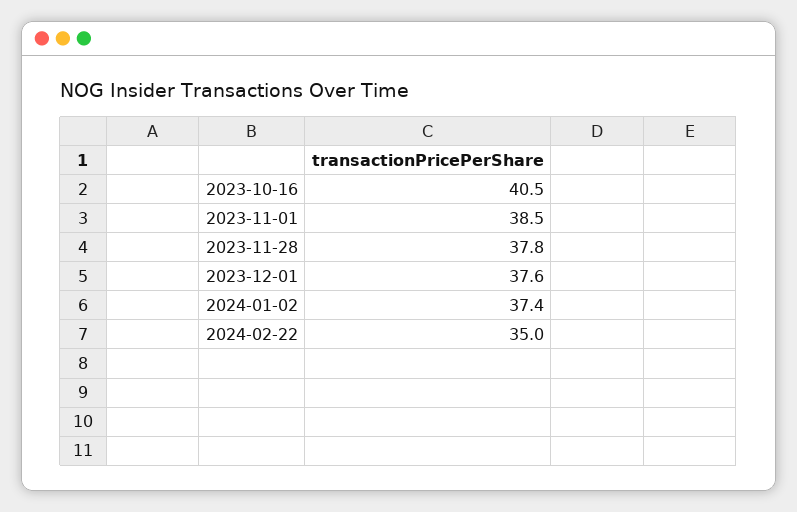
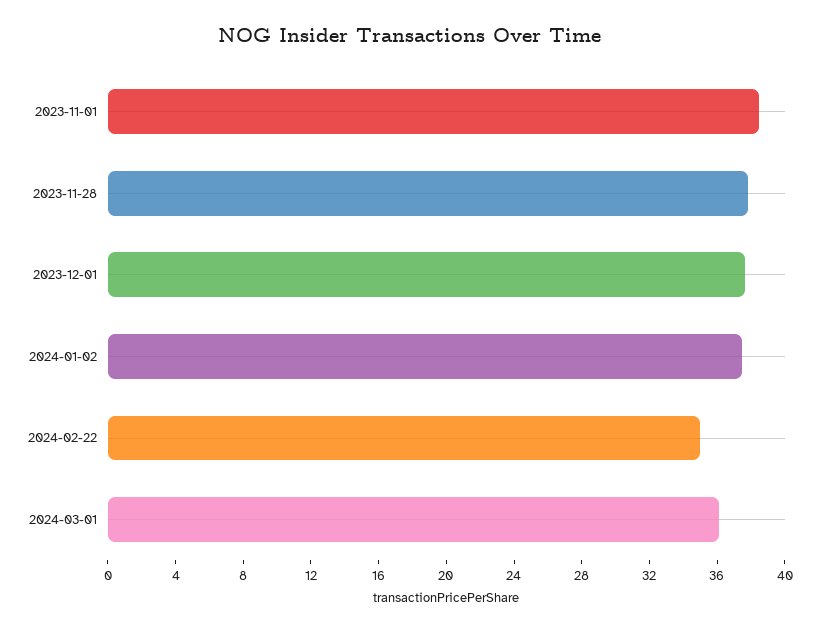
2023-10-16: 40.5 -> none
2024-03-01: none -> 36

